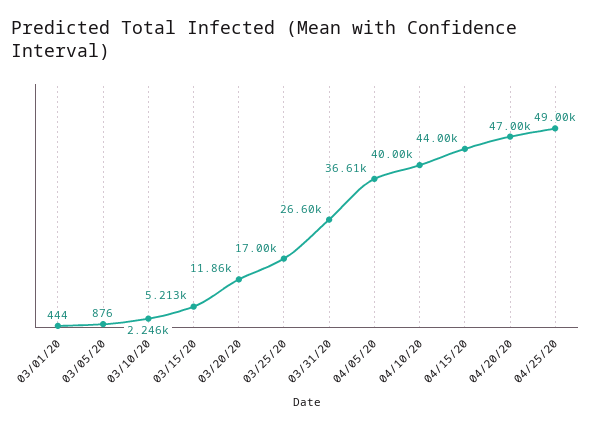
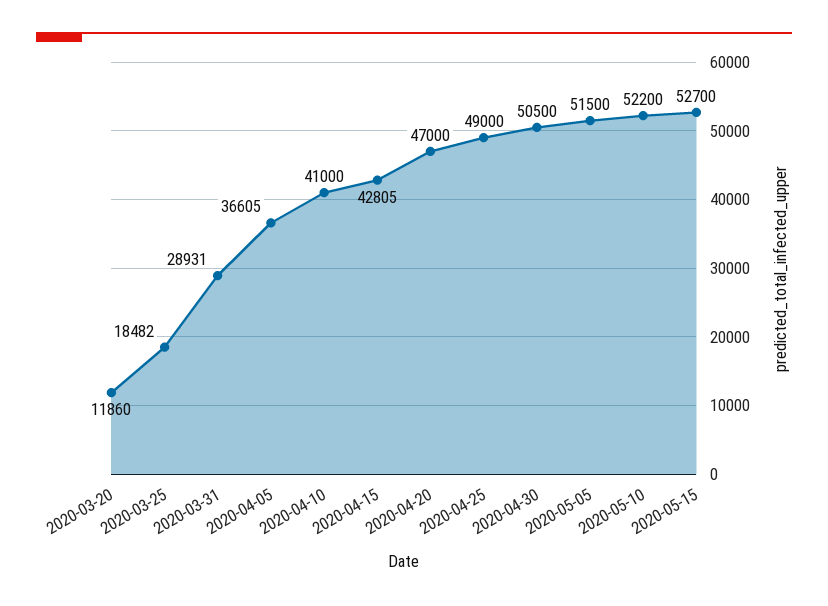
03/01/20: 444 -> none
03/05/20: 876 -> none
03/10/20: 2246 -> none
03/15/20: 5213 -> none
03/25/20: 17000 -> 18482
03/31/20: 26600 -> 28931
04/10/20: 40000 -> 41000
04/15/20: 44000 -> 42805
2020-04-30: none -> 50500
2020-05-05: none -> 51500
2020-05-10: none -> 52200
2020-05-15: none -> 52700

